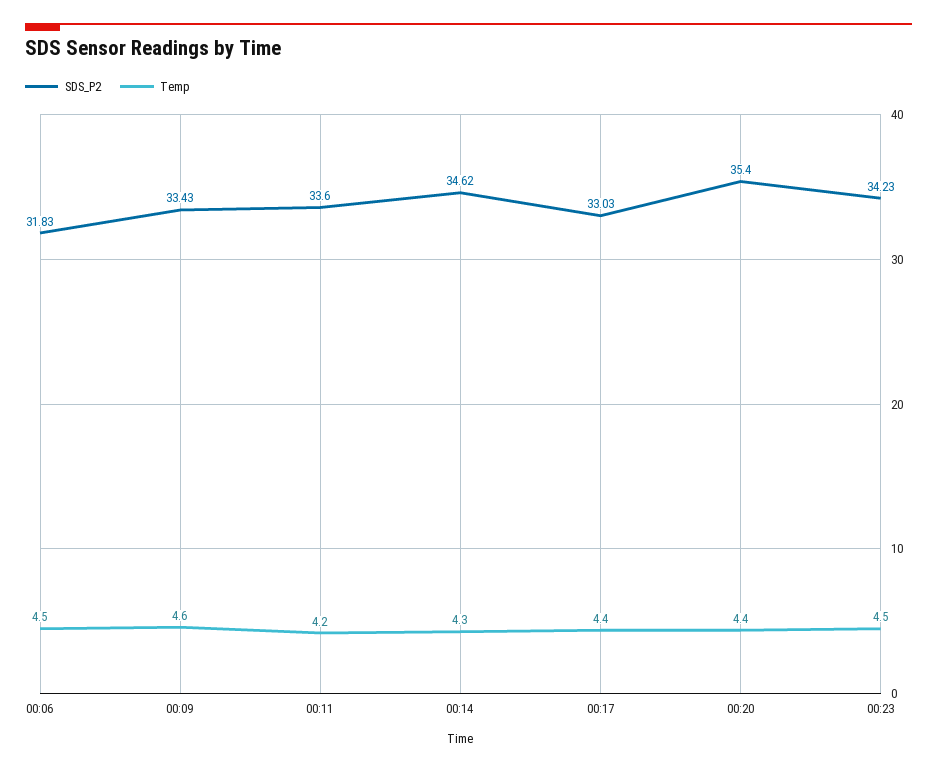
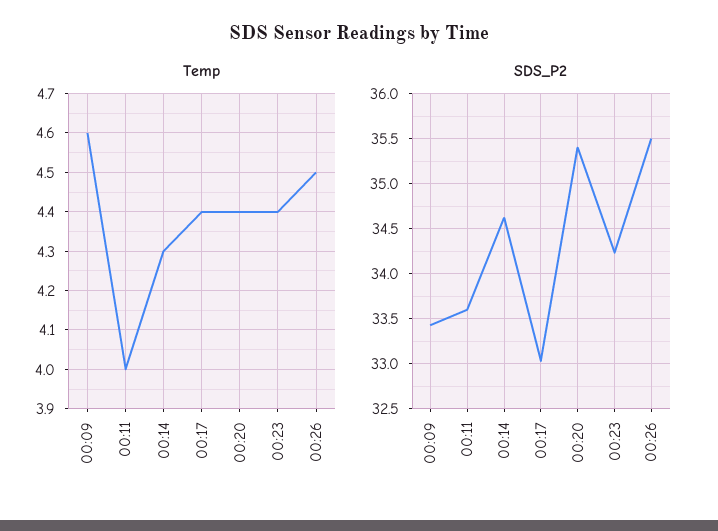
SDS_P2, 00:06: 31.83 -> none
Temp, 00:06: 4.5 -> none
Temp, 00:11: 4.2 -> 4
Temp, 00:23: 4.5 -> 4.4
Temp, 00:26: none -> 4.5
SDS_P2, 00:26: none -> 35.5

